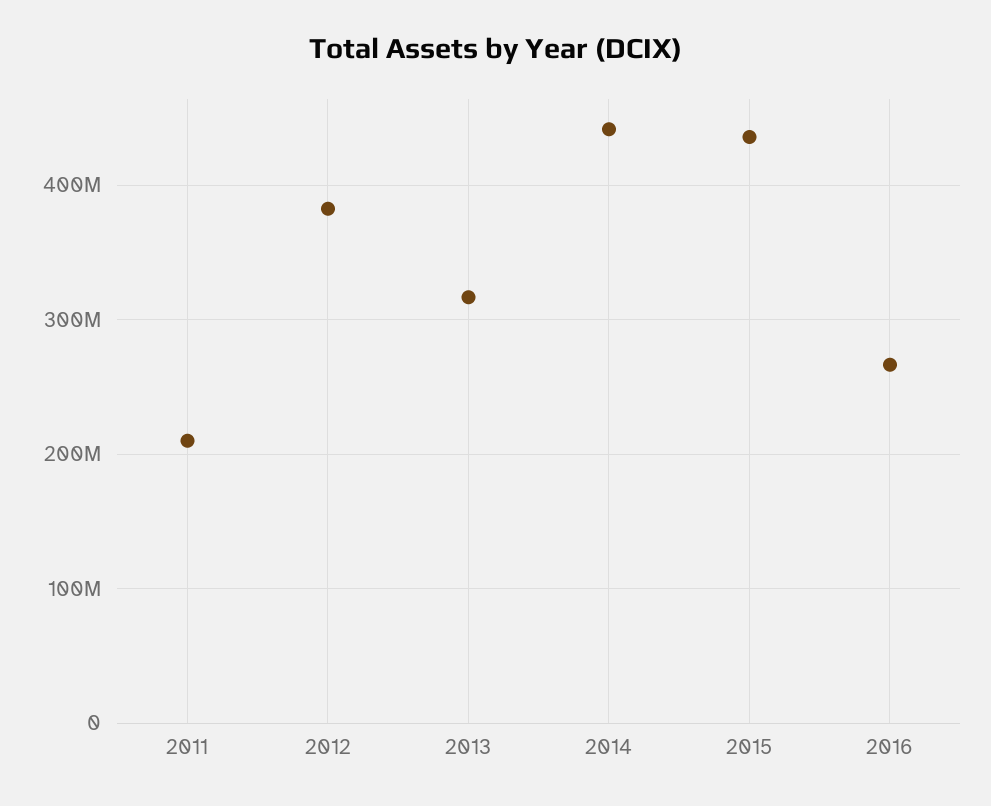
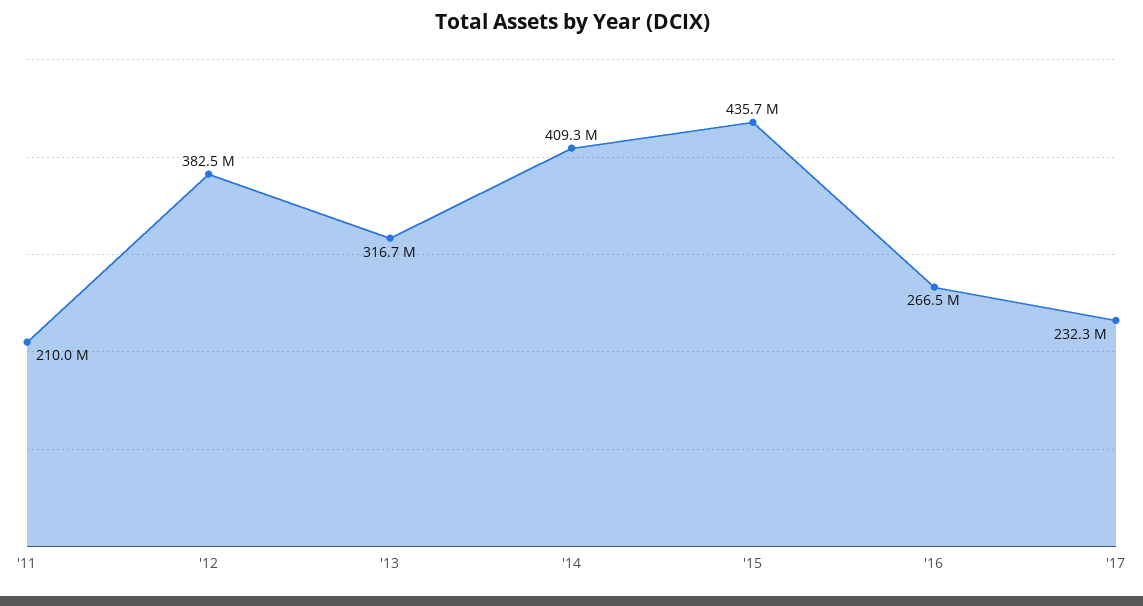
2014: 440000000 -> 409300000
'17: none -> 232300000

